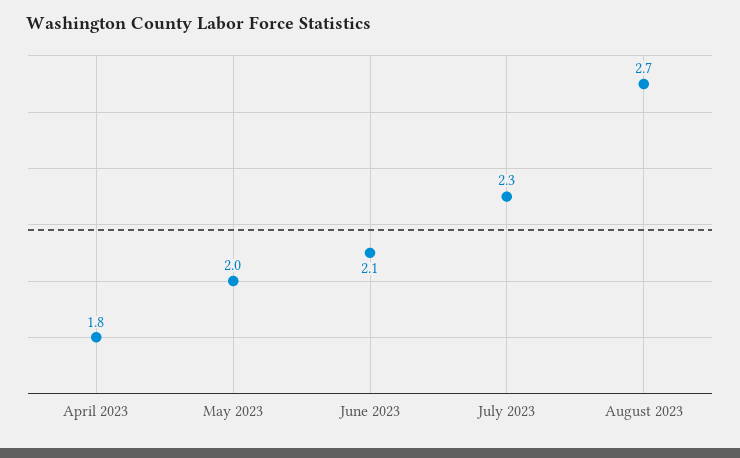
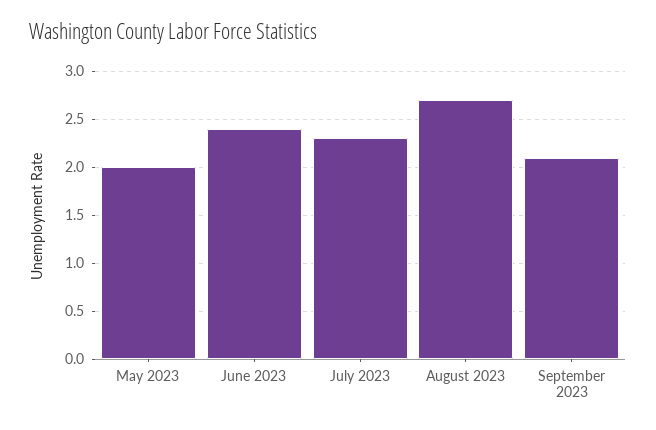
April 2023: 1.8 -> none
June 2023: 2.1 -> 2.4
September 2023: none -> 2.1

